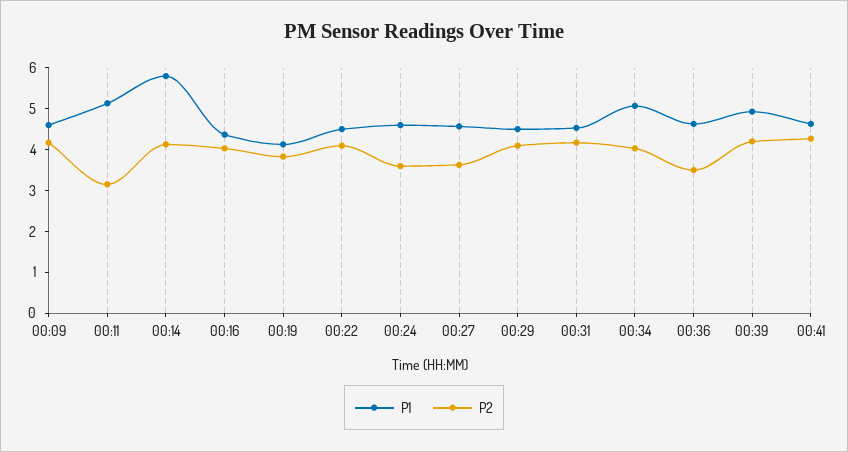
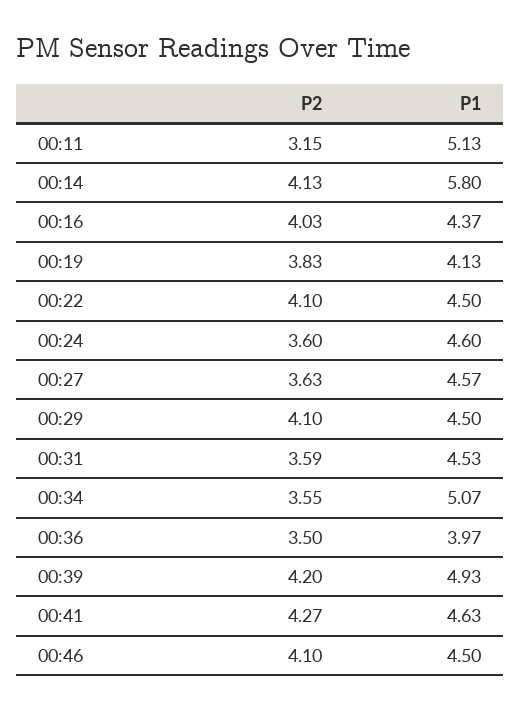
P1, 00:09: 4.6 -> none
P2, 00:09: 4.2 -> none
P2, 00:31: 4.2 -> 3.59
P2, 00:34: 4 -> 3.55
P1, 00:36: 4.6 -> 3.97
P2, 00:46: none -> 4.1
P1, 00:46: none -> 4.5

